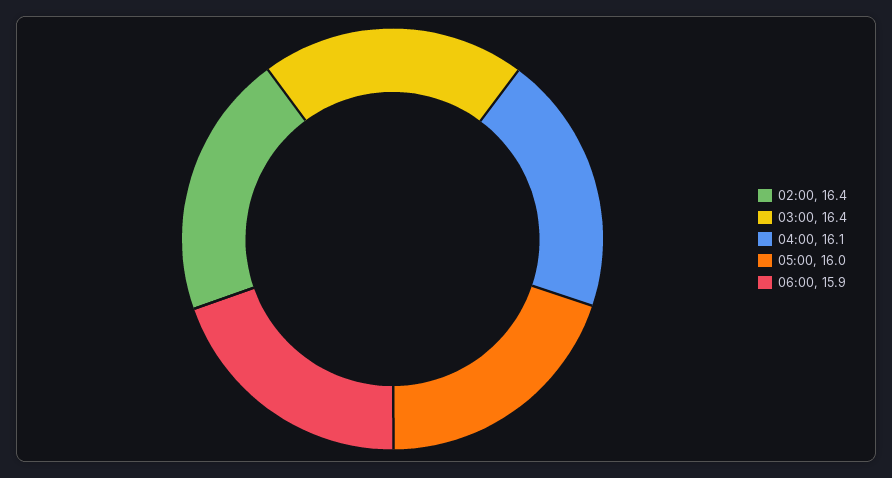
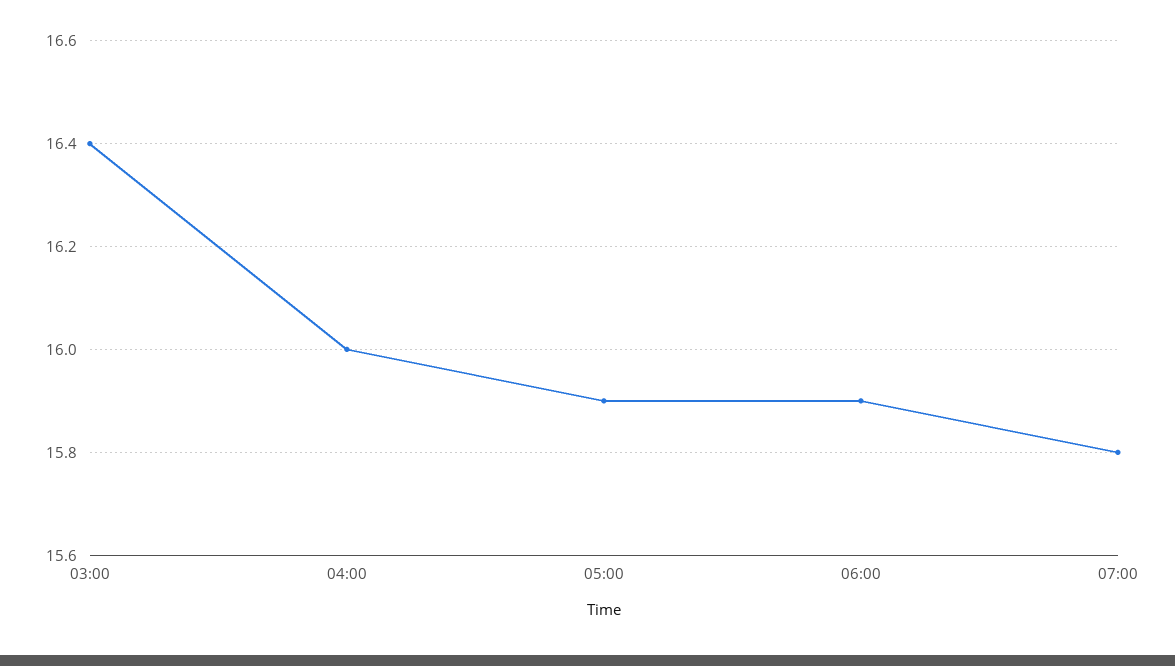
02:00: 16.4 -> none
04:00: 16.1 -> 16
05:00: 16 -> 15.9
07:00: none -> 15.8

